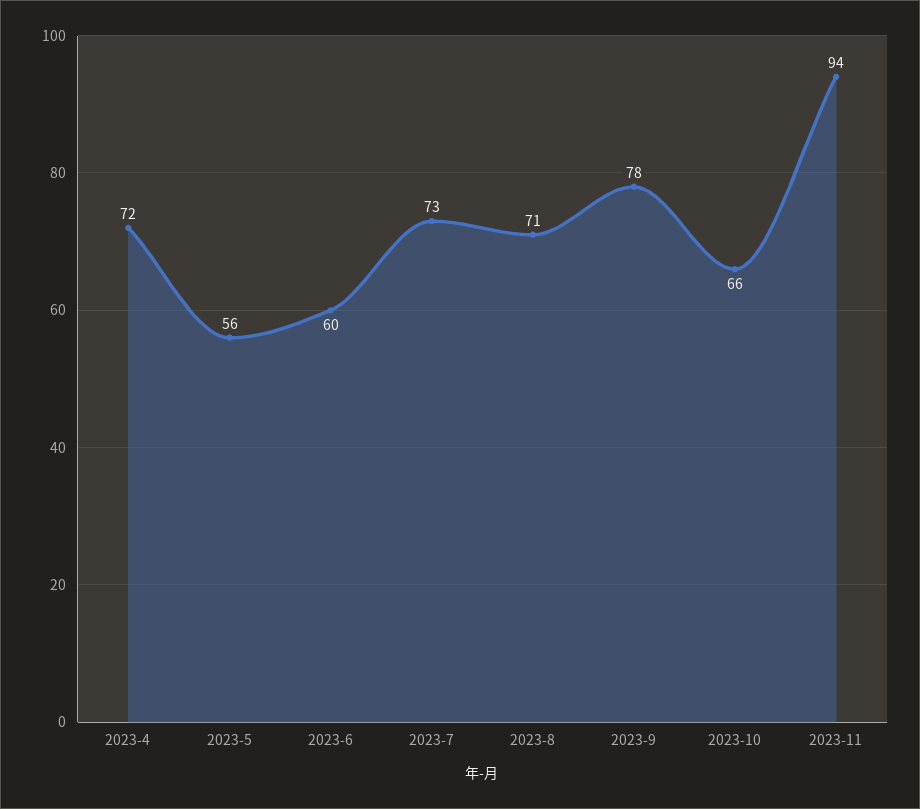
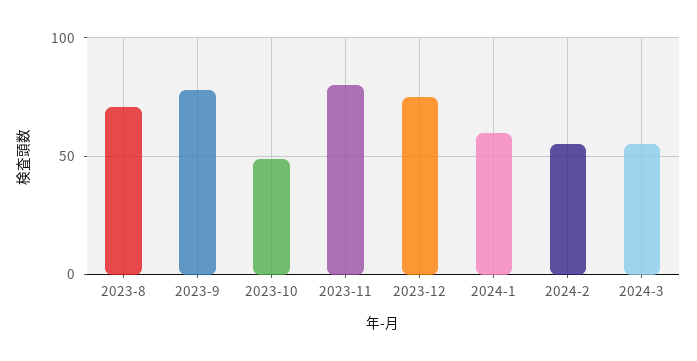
2023-4: 72 -> none
2023-5: 56 -> none
2023-6: 60 -> none
2023-7: 73 -> none
2023-10: 66 -> 50
2023-11: 94 -> 80
2023-12: none -> 75
2024-1: none -> 60
2024-2: none -> 55
2024-3: none -> 55

